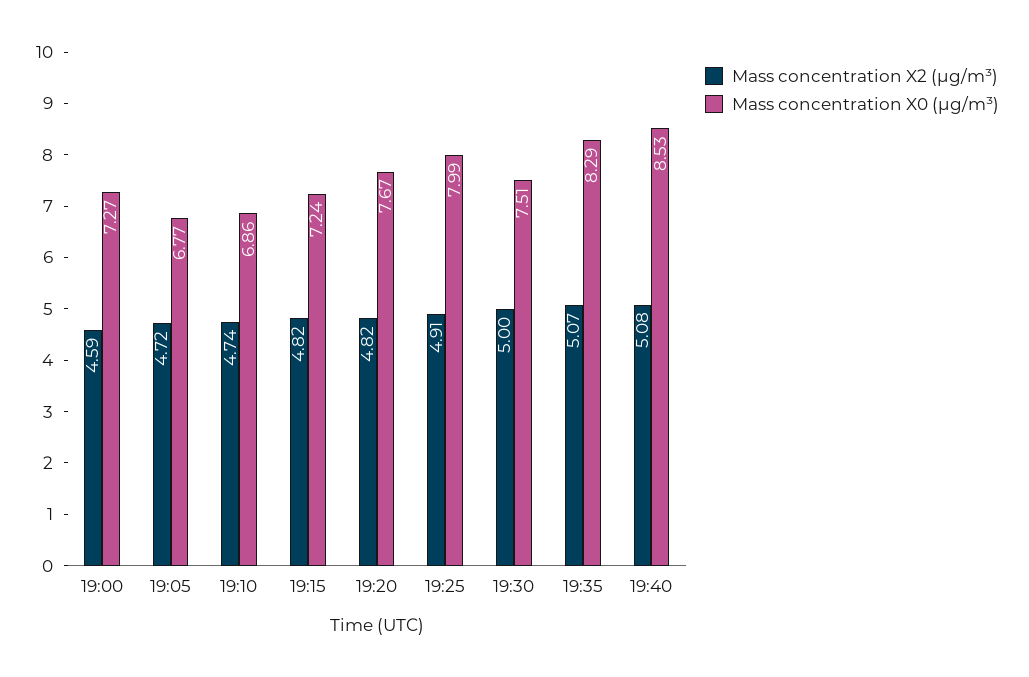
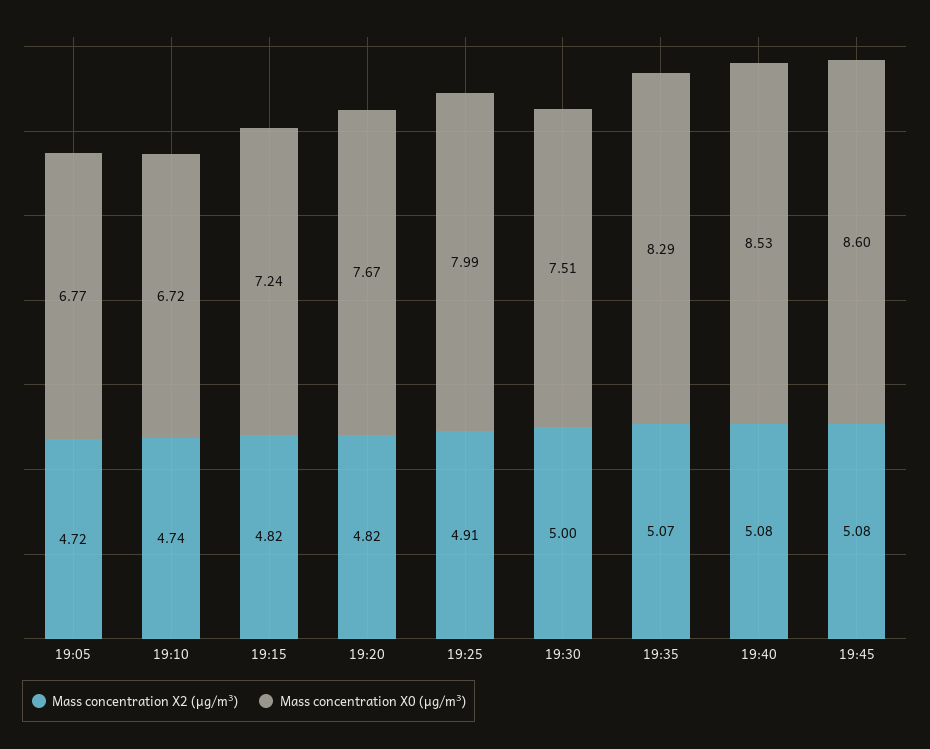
Mass concentration X2 (μg/m³), 19:00: 4.59 -> none
Mass concentration X0 (μg/m³), 19:00: 7.27 -> none
Mass concentration X0 (μg/m³), 19:10: 6.86 -> 6.72
Mass concentration X2 (μg/m³), 19:45: none -> 5.08
Mass concentration X0 (μg/m³), 19:45: none -> 8.6

